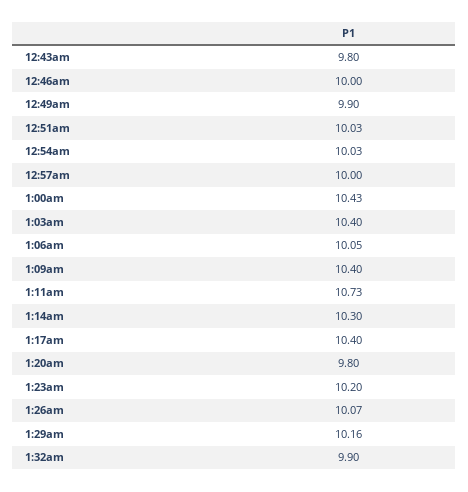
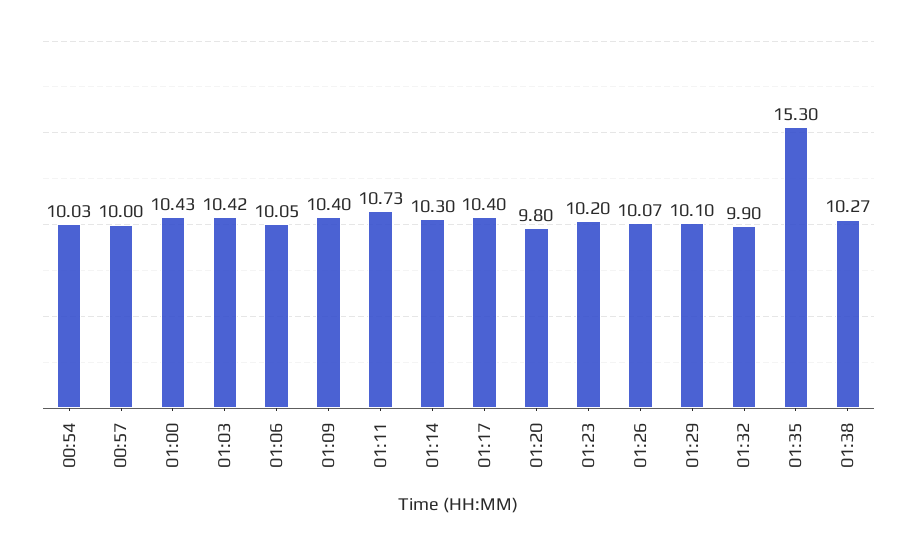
12:43am: 9.8 -> none
12:46am: 10 -> none
12:49am: 9.9 -> none
12:51am: 10.03 -> none
1:03am: 10.4 -> 10.42
1:29am: 10.16 -> 10.1
01:35: none -> 15.3
01:38: none -> 10.27

